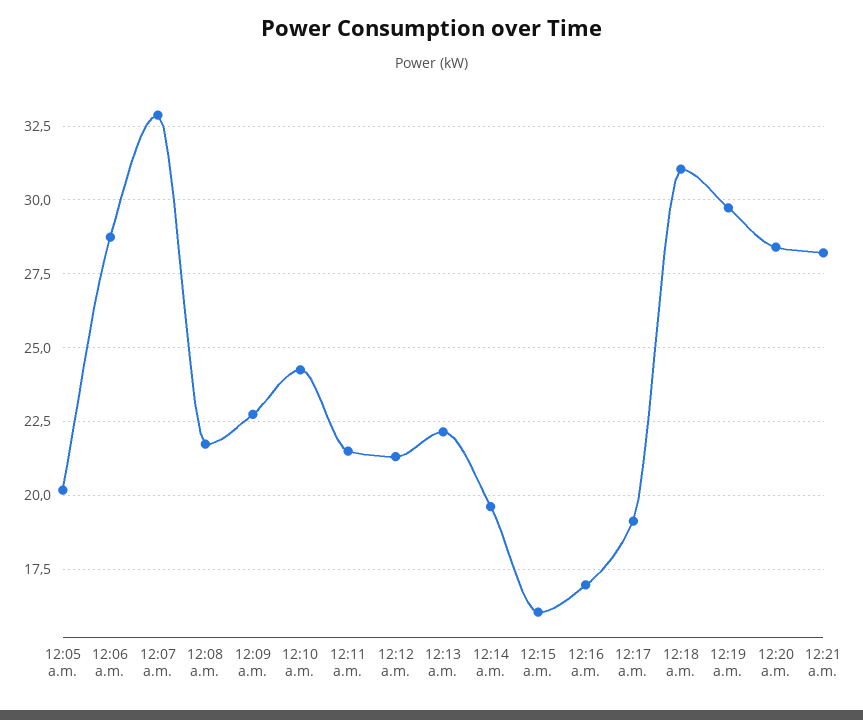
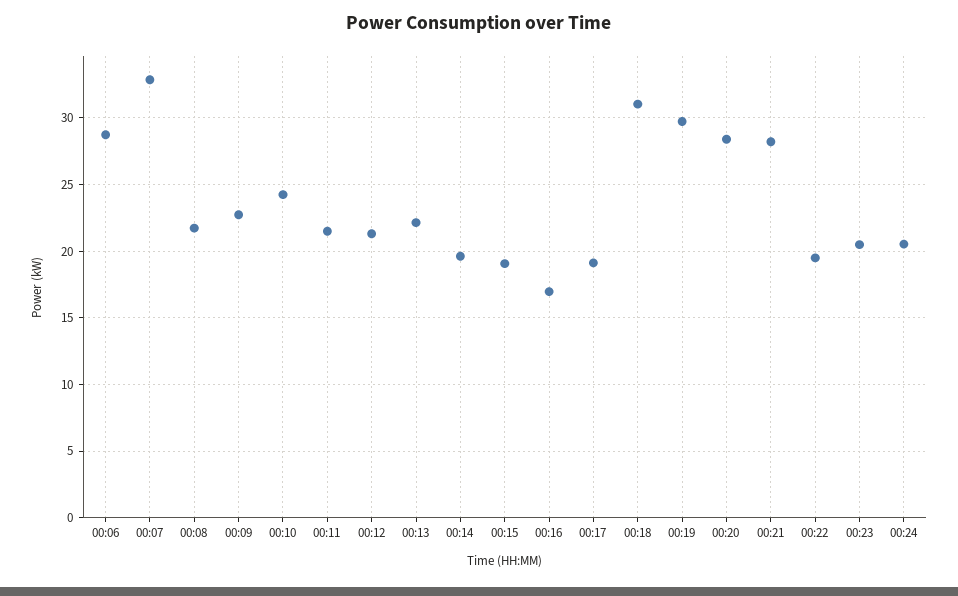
12:05 a.m.: 20.25 -> none
12:15 a.m.: 16 -> 19
00:22: none -> 19.5
00:23: none -> 20.5
00:24: none -> 20.5

